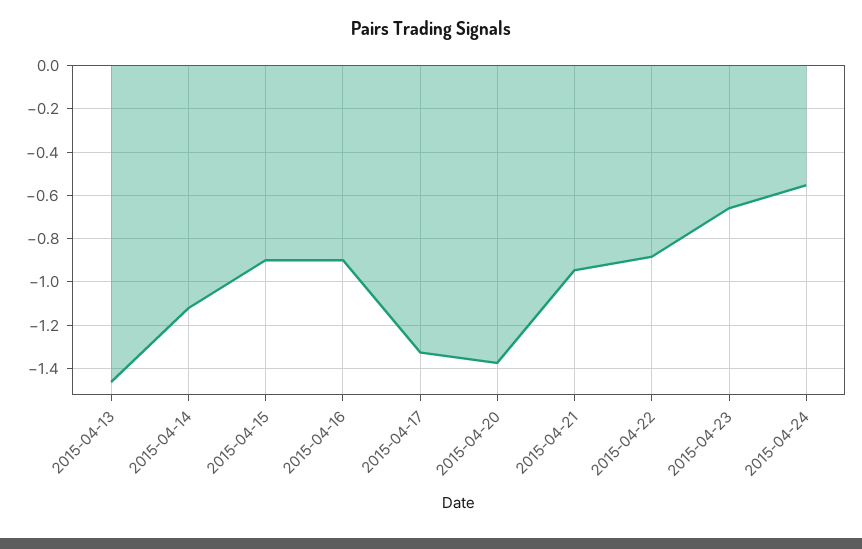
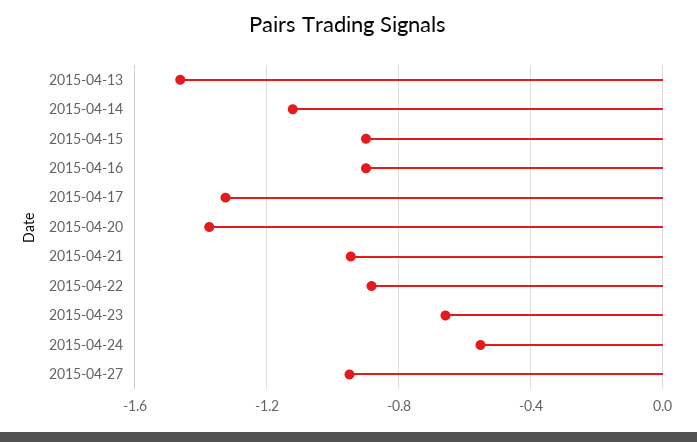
2015-04-27: none -> -0.95

